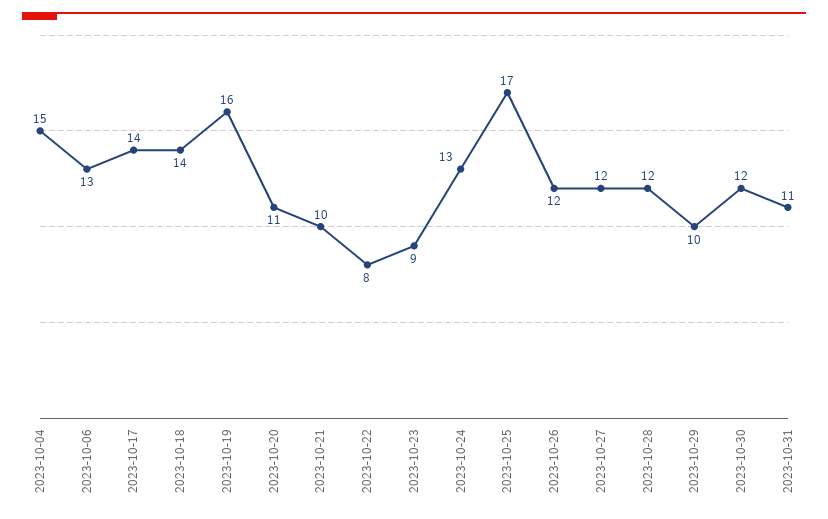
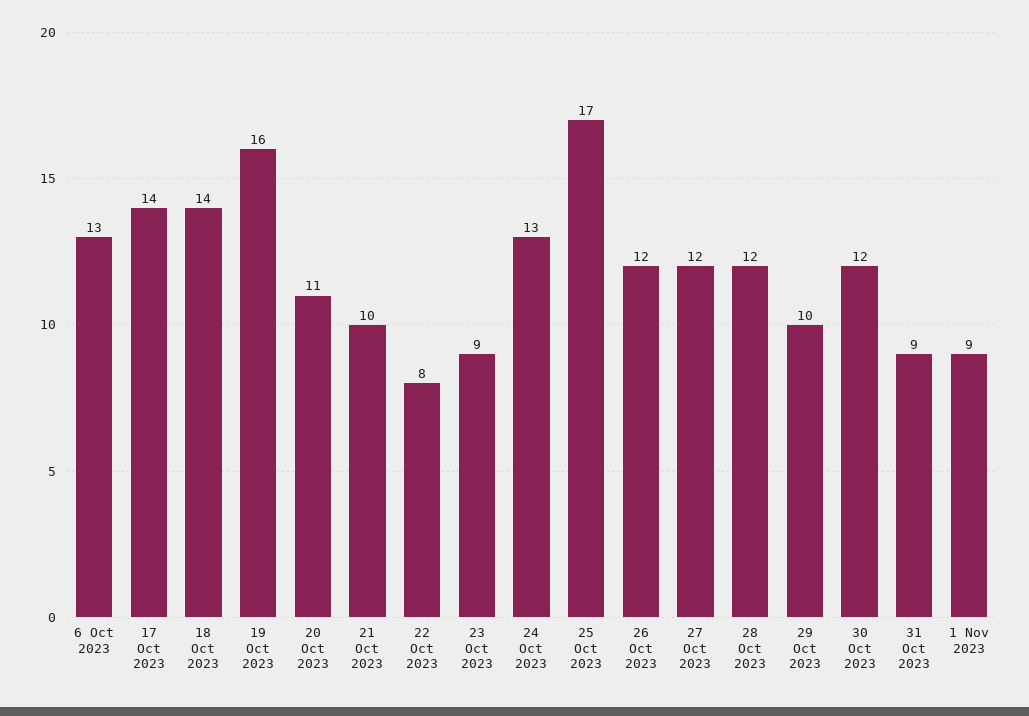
2023-10-04: 15 -> none
2023-10-31: 11 -> 9
1 Nov 2023: none -> 9

